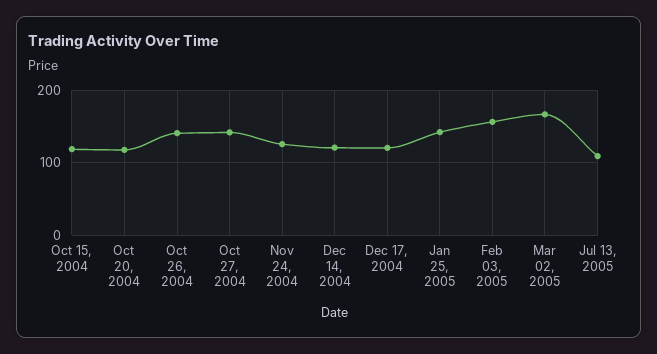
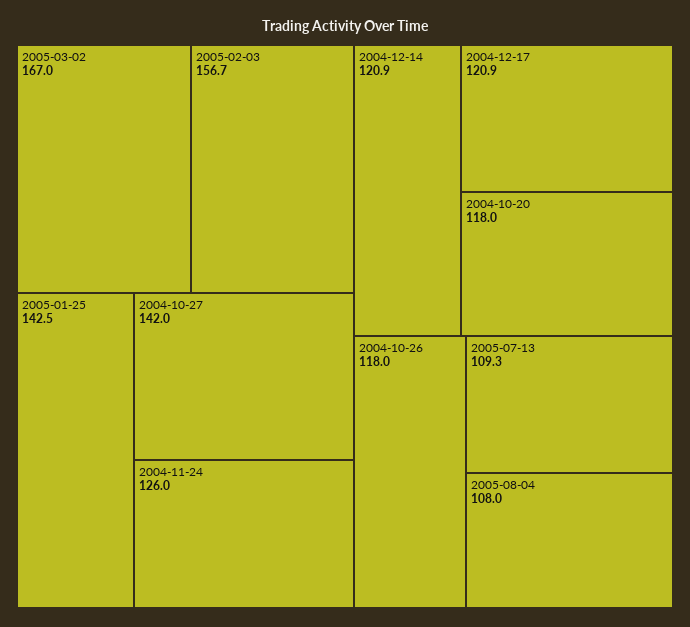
Oct 15, 2004: 120 -> none
Oct 26, 2004: 140 -> 118
2005-08-04: none -> 108

